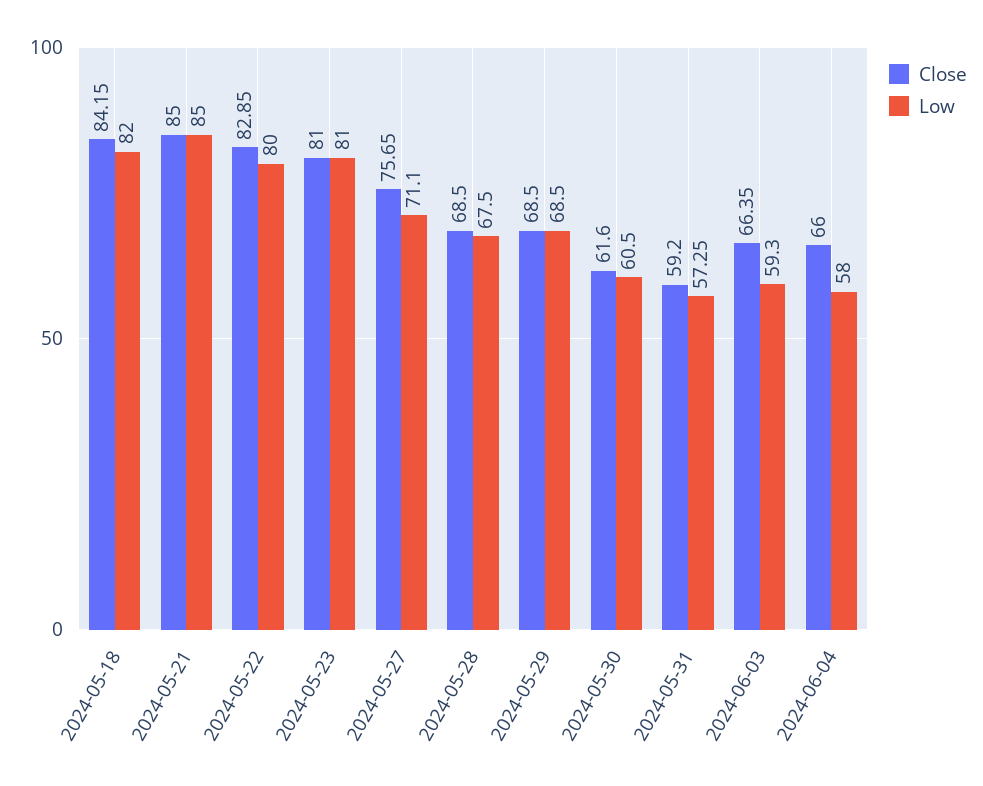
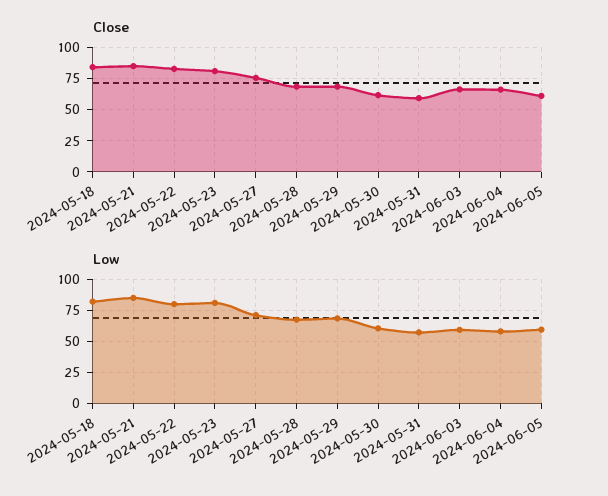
Close, 2024-06-05: none -> 60
Low, 2024-06-05: none -> 60

